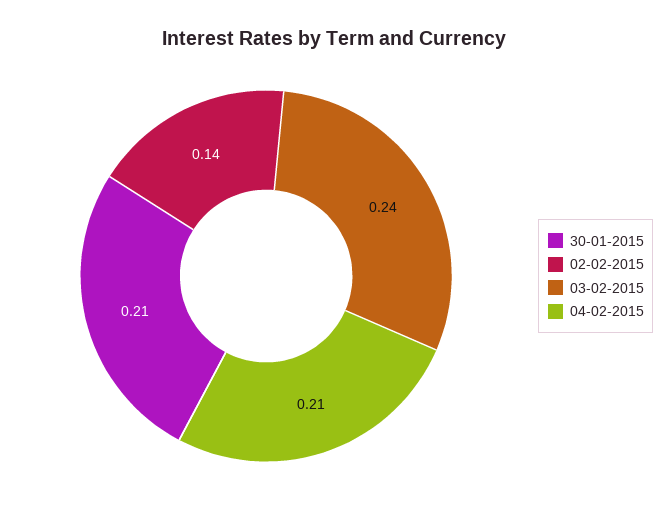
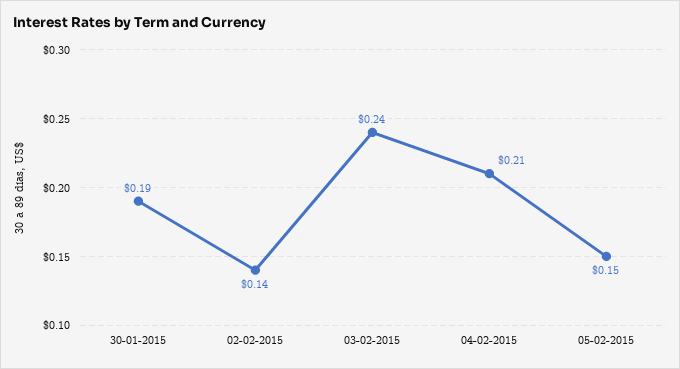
30-01-2015: 0.21 -> 0.19
05-02-2015: none -> 0.15

